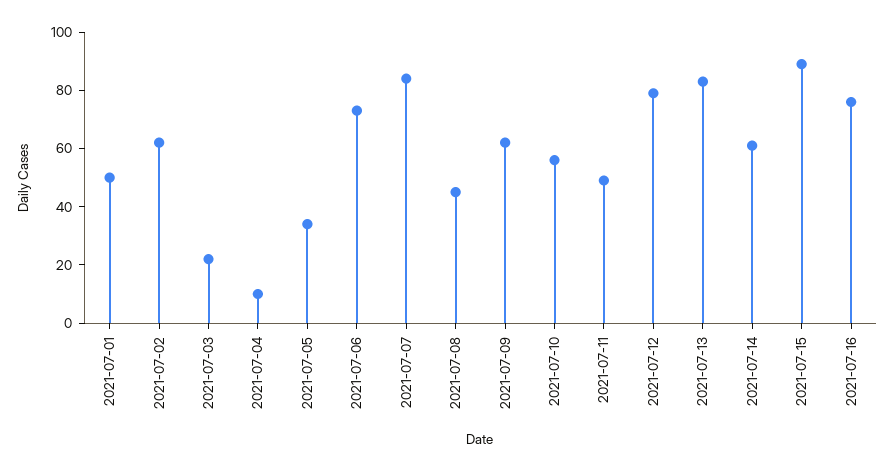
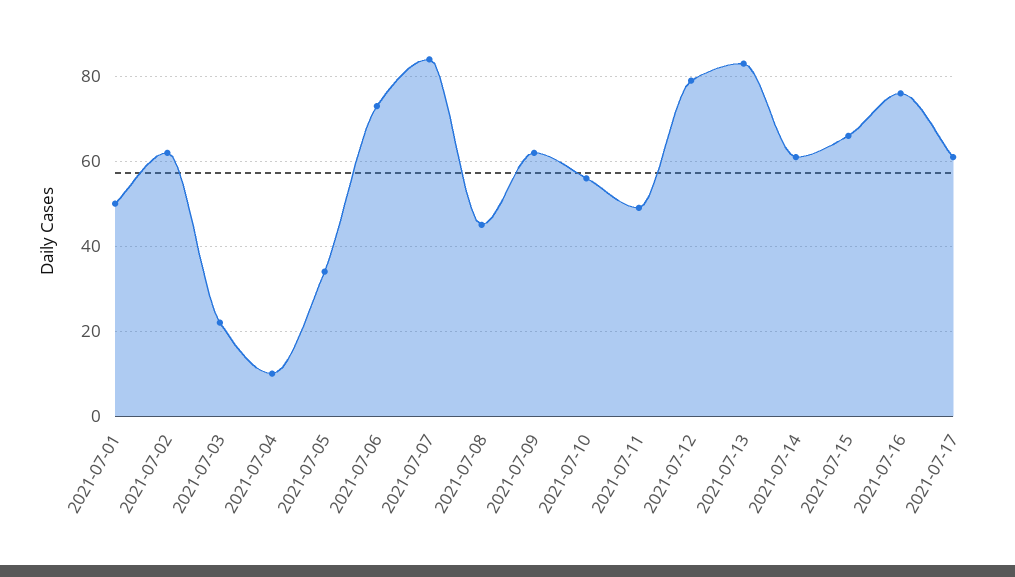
2021-07-15: 90 -> 65
2021-07-17: none -> 60

